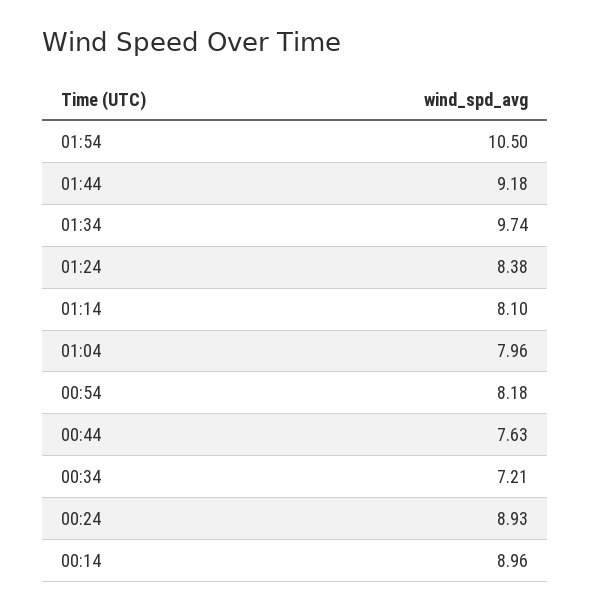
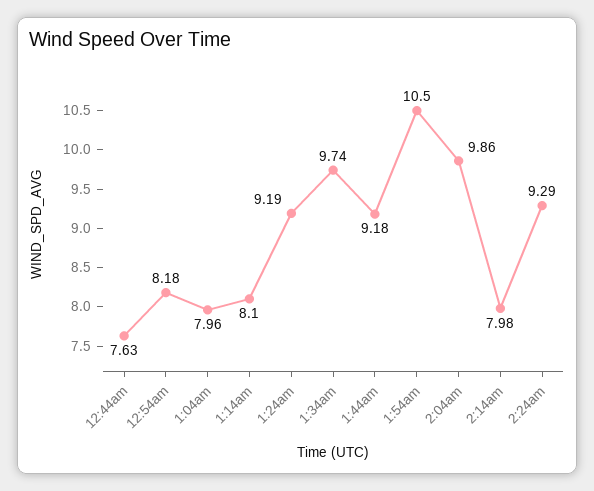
01:24: 8.38 -> 9.19
00:34: 7.21 -> none
00:24: 8.93 -> none
00:14: 8.96 -> none
2:04am: none -> 9.86
2:14am: none -> 7.98
2:24am: none -> 9.29

